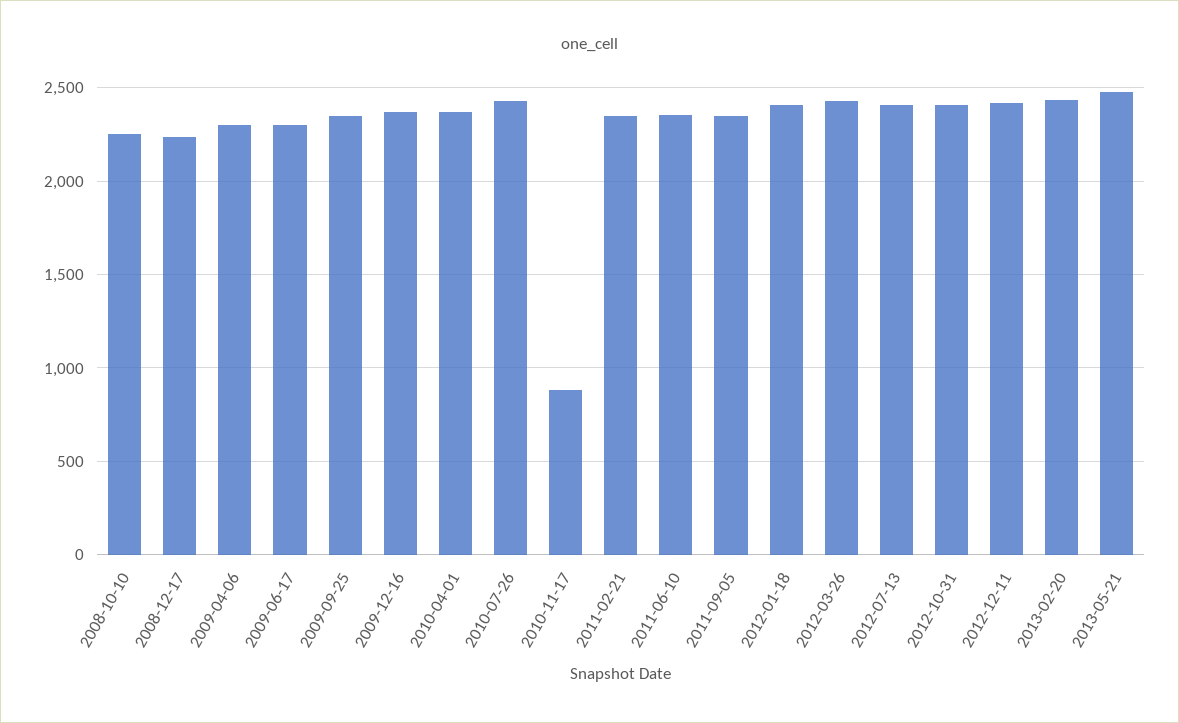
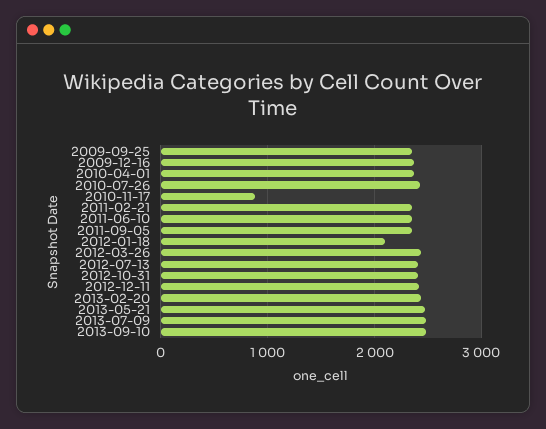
2008-10-10: 2250 -> none
2008-12-17: 2250 -> none
2009-04-06: 2300 -> none
2009-06-17: 2300 -> none
2012-01-18: 2400 -> 2100
2013-07-09: none -> 2500
2013-09-10: none -> 2500

